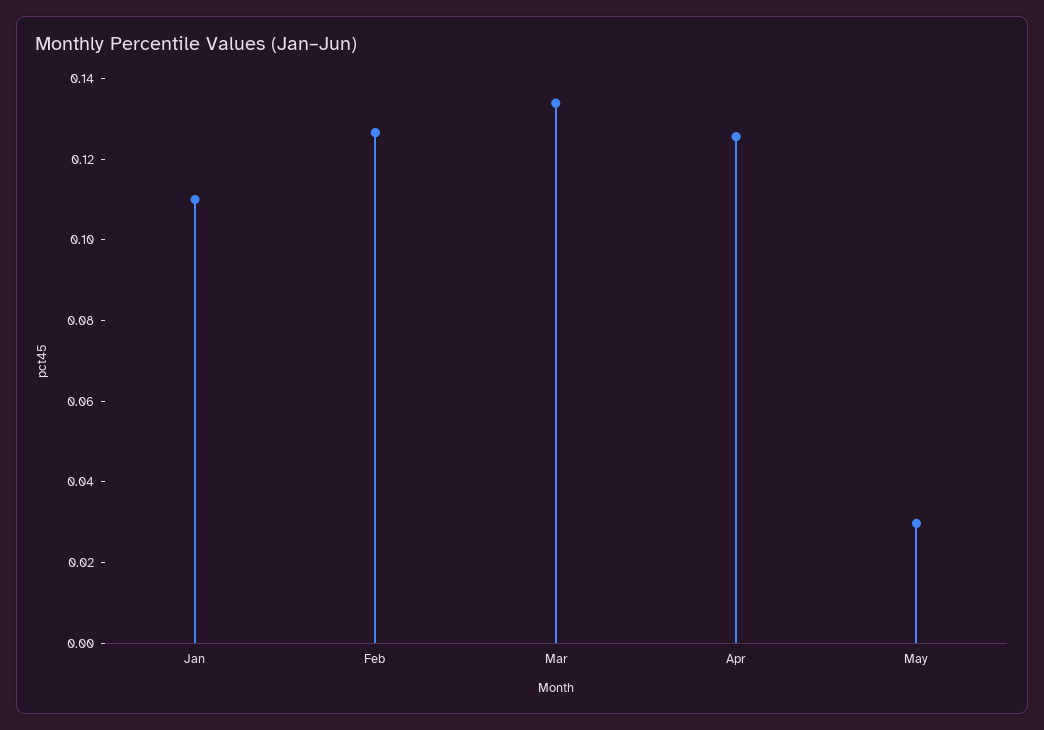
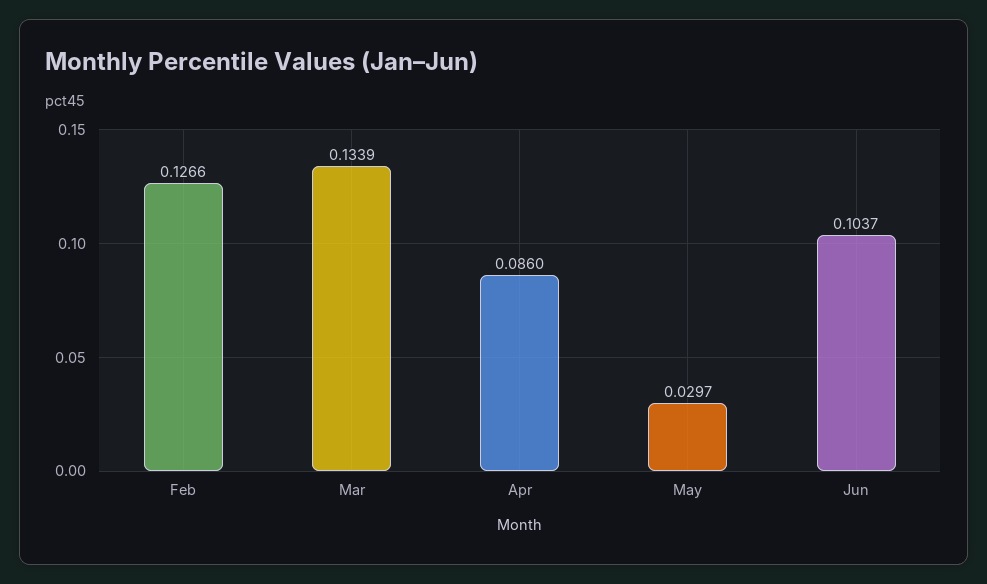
Jan: 0.11 -> none
Apr: 0.125 -> 0.086
Jun: none -> 0.1037

